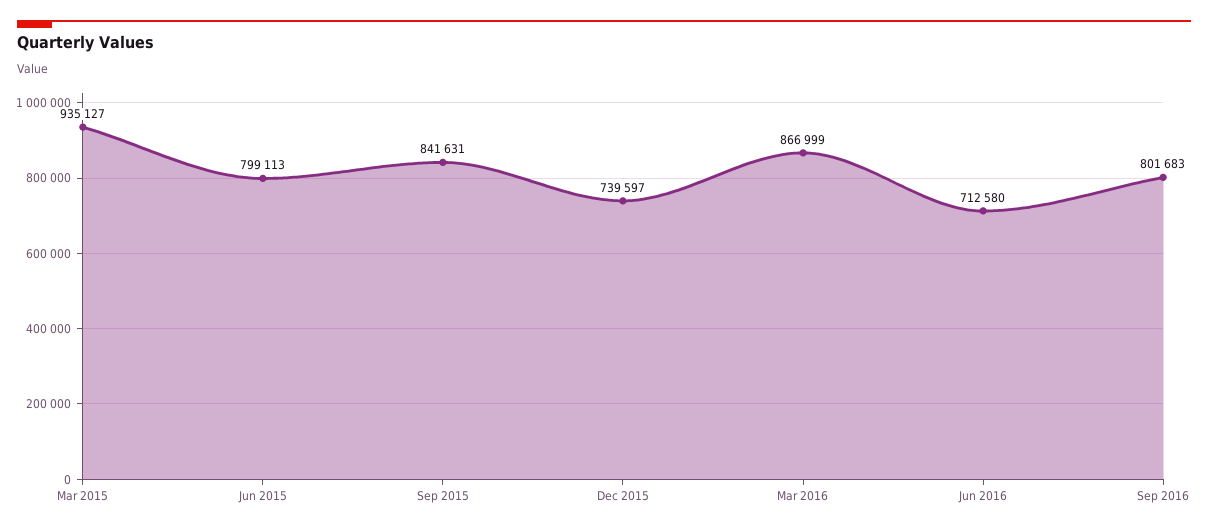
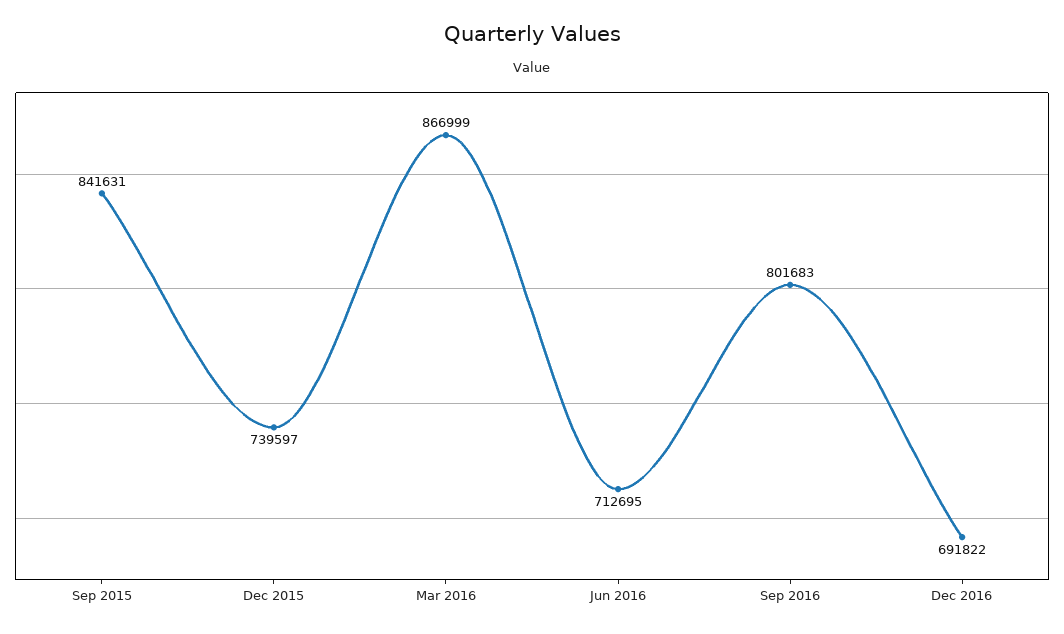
Mar 2015: 935127 -> none
Jun 2015: 799113 -> none
Jun 2016: 712580 -> 712695
Dec 2016: none -> 691822

